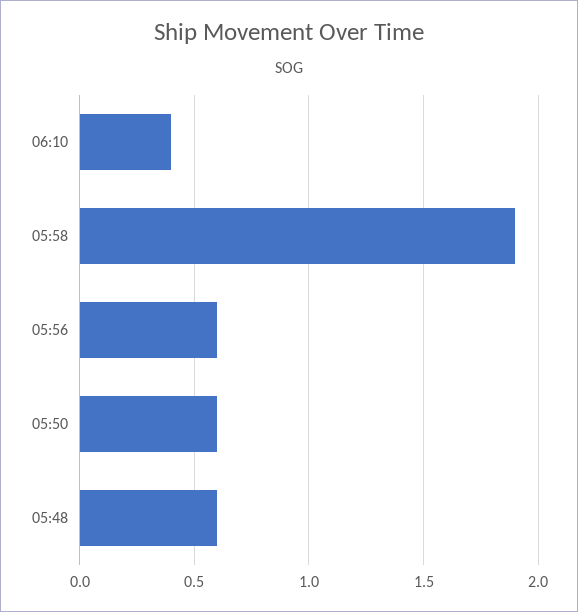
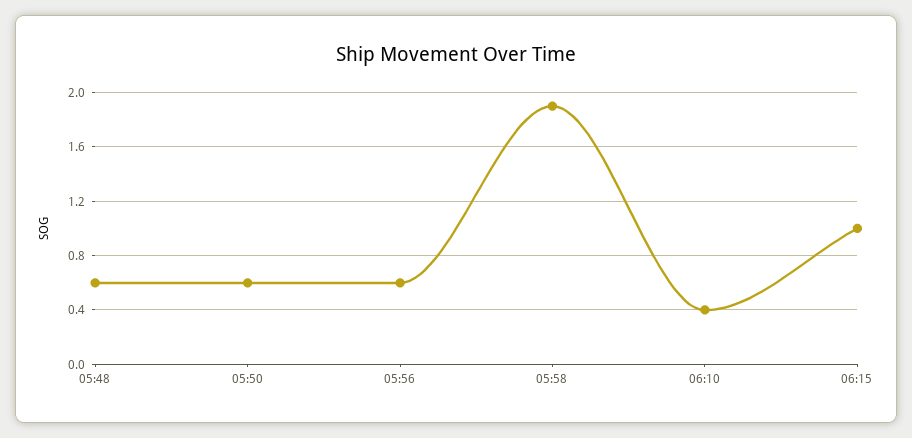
06:15: none -> 1

